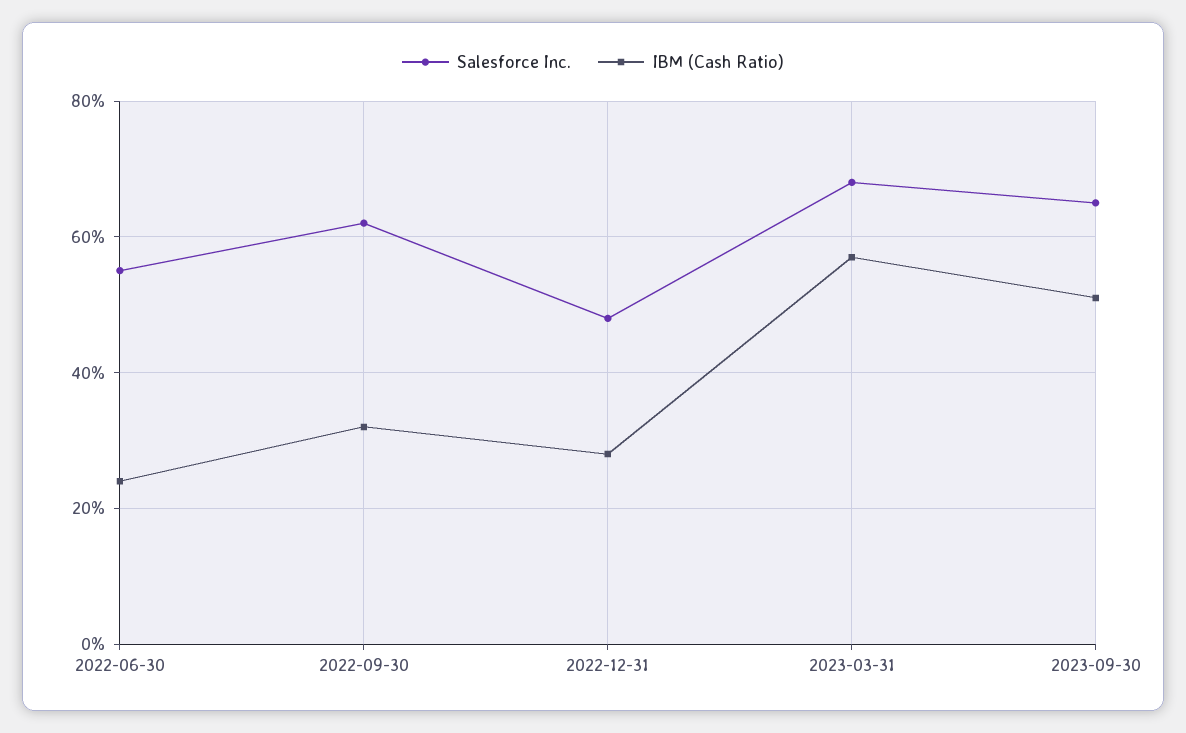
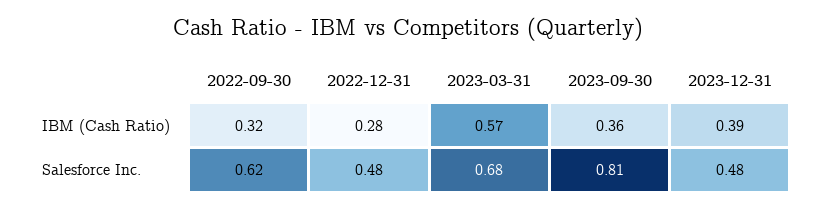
Salesforce Inc., 2022-06-30: 0.55 -> none
IBM (Cash Ratio), 2022-06-30: 0.25 -> none
Salesforce Inc., 2023-09-30: 0.65 -> 0.81
IBM (Cash Ratio), 2023-09-30: 0.5 -> 0.36
IBM (Cash Ratio), 2023-12-31: none -> 0.39
Salesforce Inc., 2023-12-31: none -> 0.48

